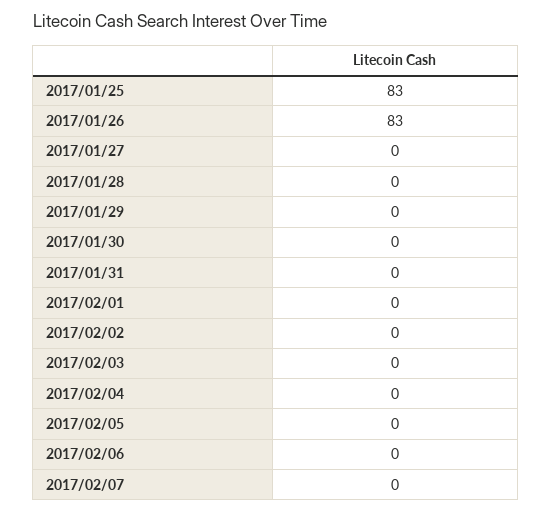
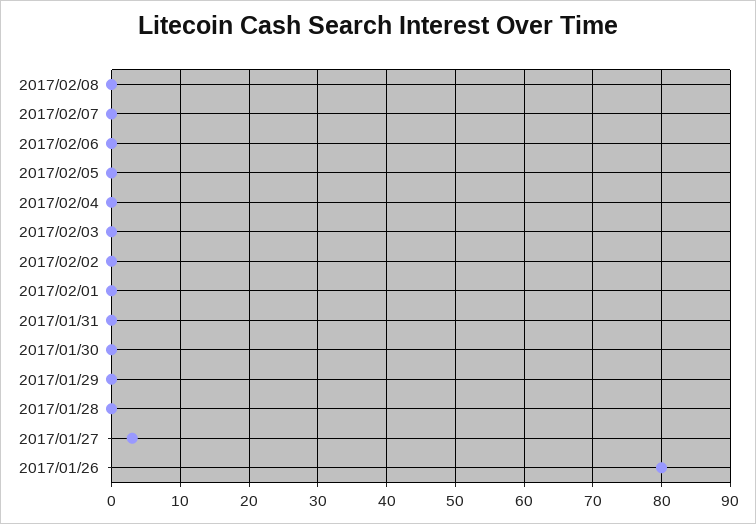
2017/01/25: 83 -> none
2017/01/26: 83 -> 80
2017/01/27: 0 -> 3
2017/02/08: none -> 0

